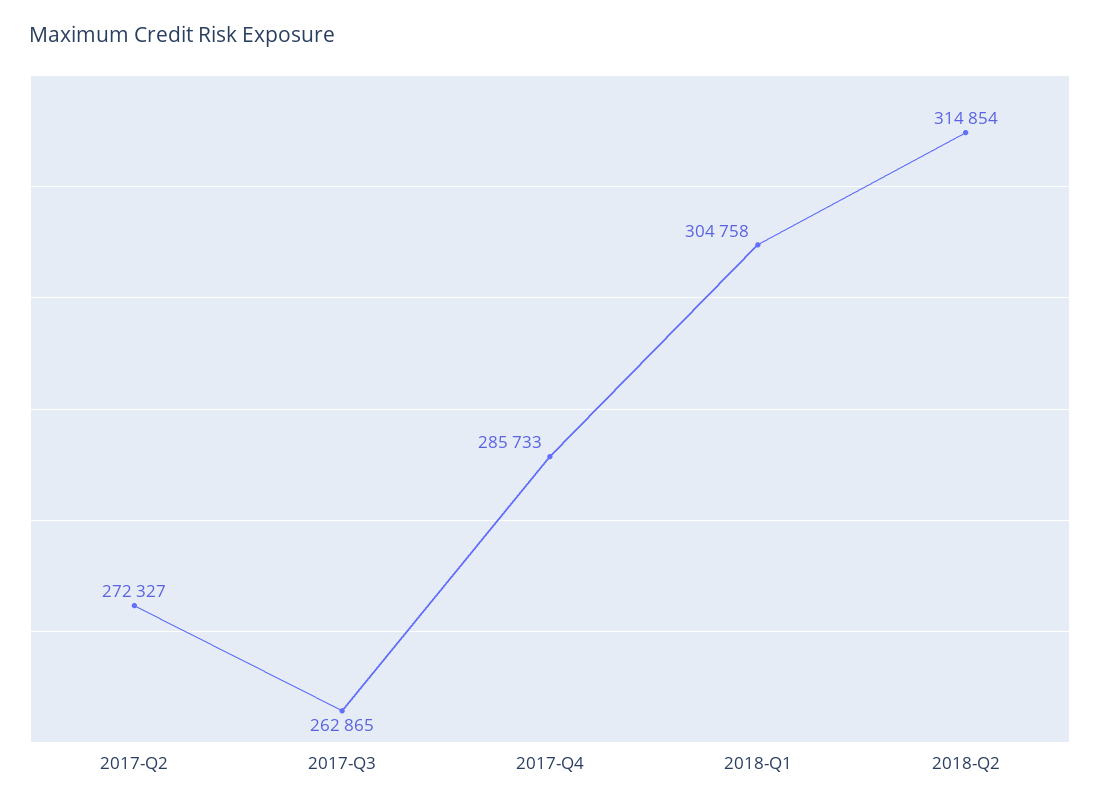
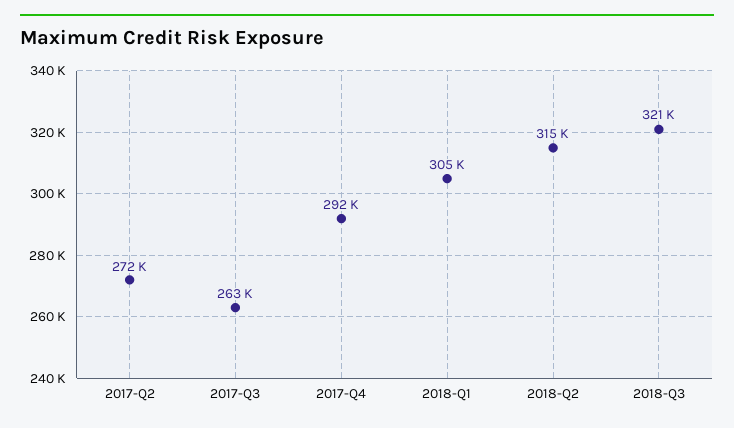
2017-Q4: 285733 -> 292000
2018-Q3: none -> 321000

